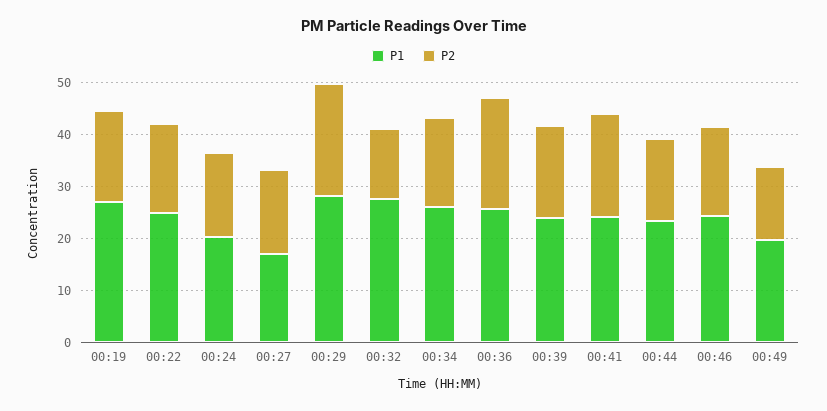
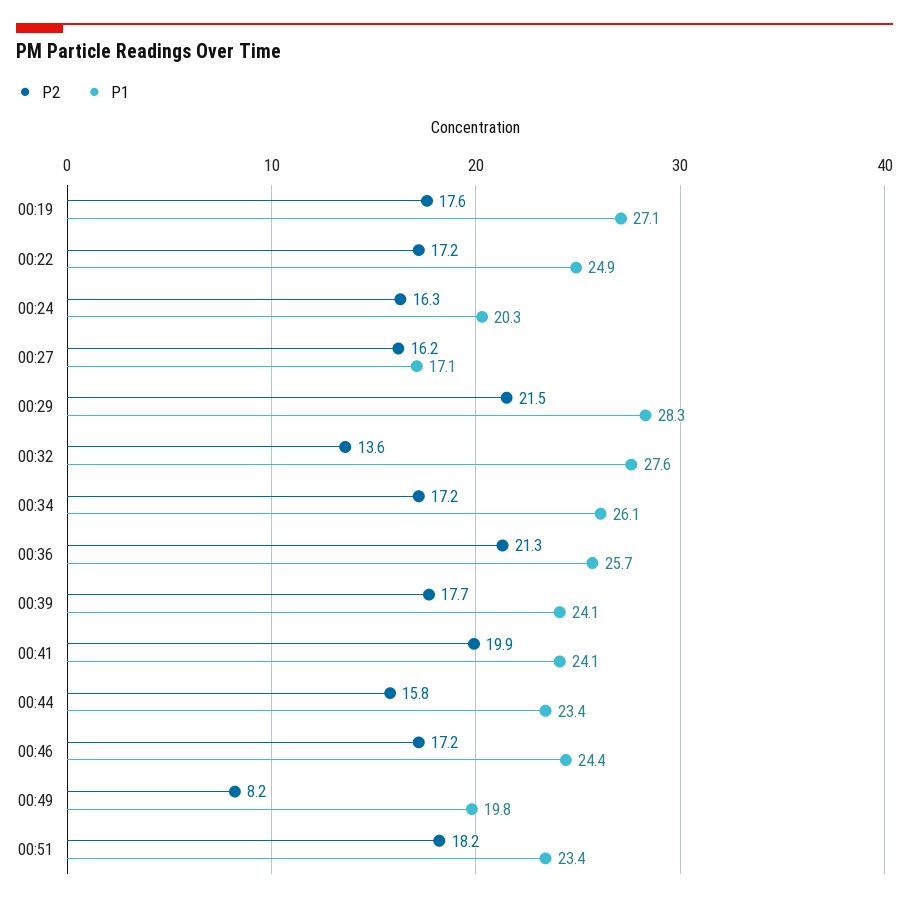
P2, 00:49: 14 -> 8.2
P2, 00:51: none -> 18.2
P1, 00:51: none -> 23.4

